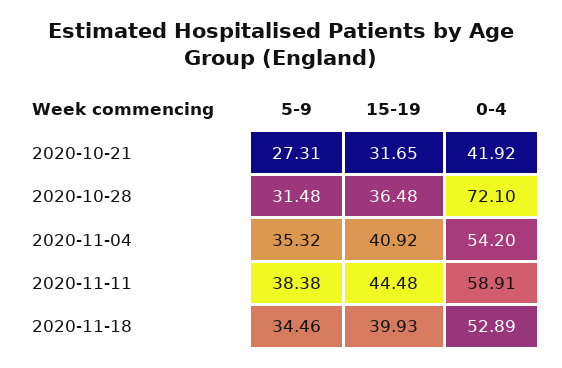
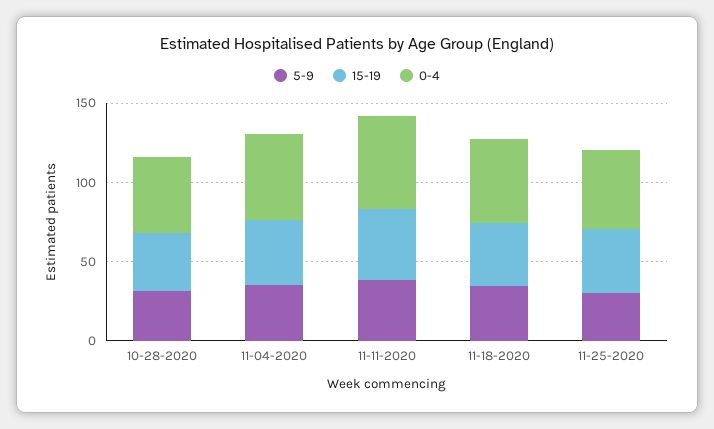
5-9, 2020-10-21: 27.31 -> none
15-19, 2020-10-21: 31.65 -> none
0-4, 2020-10-21: 41.92 -> none
0-4, 2020-10-28: 72.1 -> 50
5-9, 11-25-2020: none -> 30
15-19, 11-25-2020: none -> 40
0-4, 11-25-2020: none -> 50

